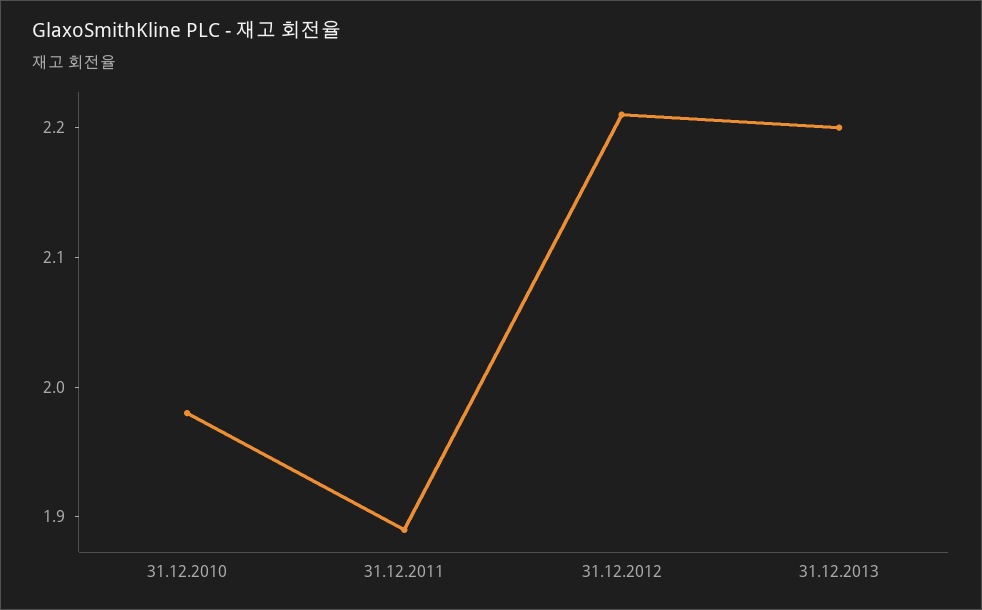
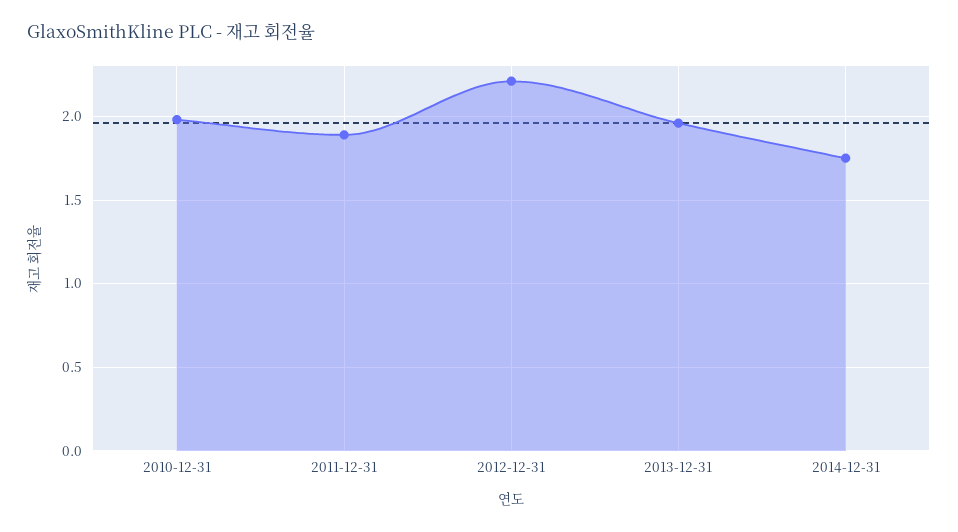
31.12.2013: 2.2 -> 1.95
2014-12-31: none -> 1.75

